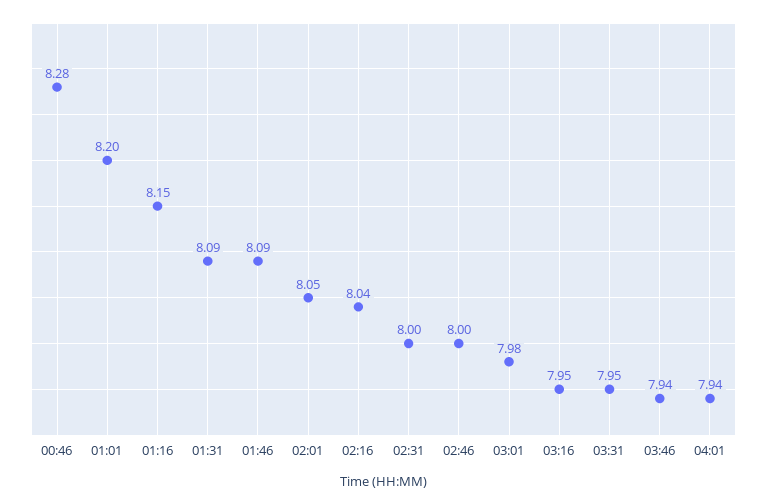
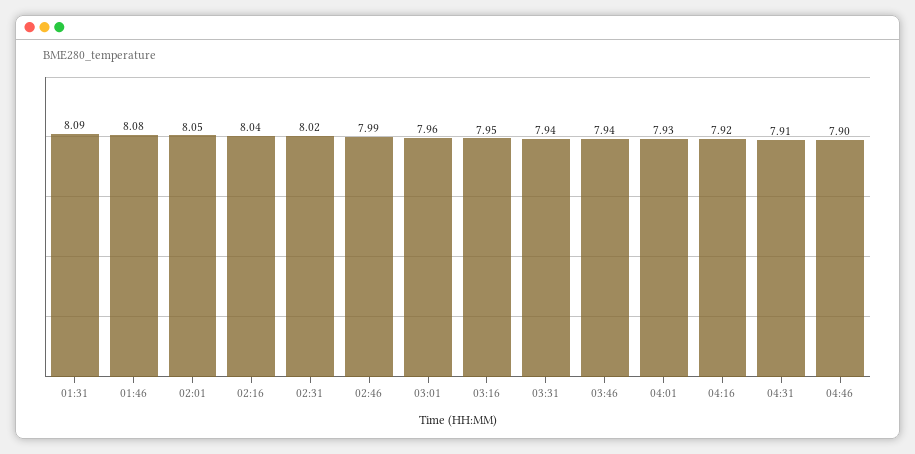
00:46: 8.28 -> none
01:01: 8.2 -> none
01:16: 8.15 -> none
01:46: 8.09 -> 8.08
02:31: 8 -> 8.02
02:46: 8 -> 7.99
03:01: 7.98 -> 7.96
03:31: 7.95 -> 7.94
04:01: 7.94 -> 7.93
04:16: none -> 7.92
04:31: none -> 7.91
04:46: none -> 7.9

